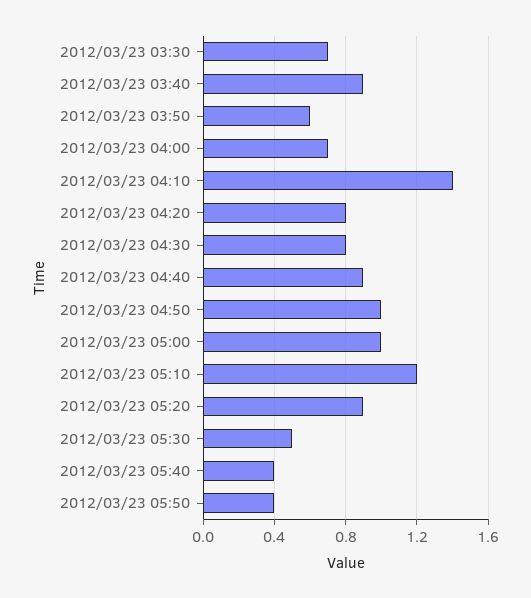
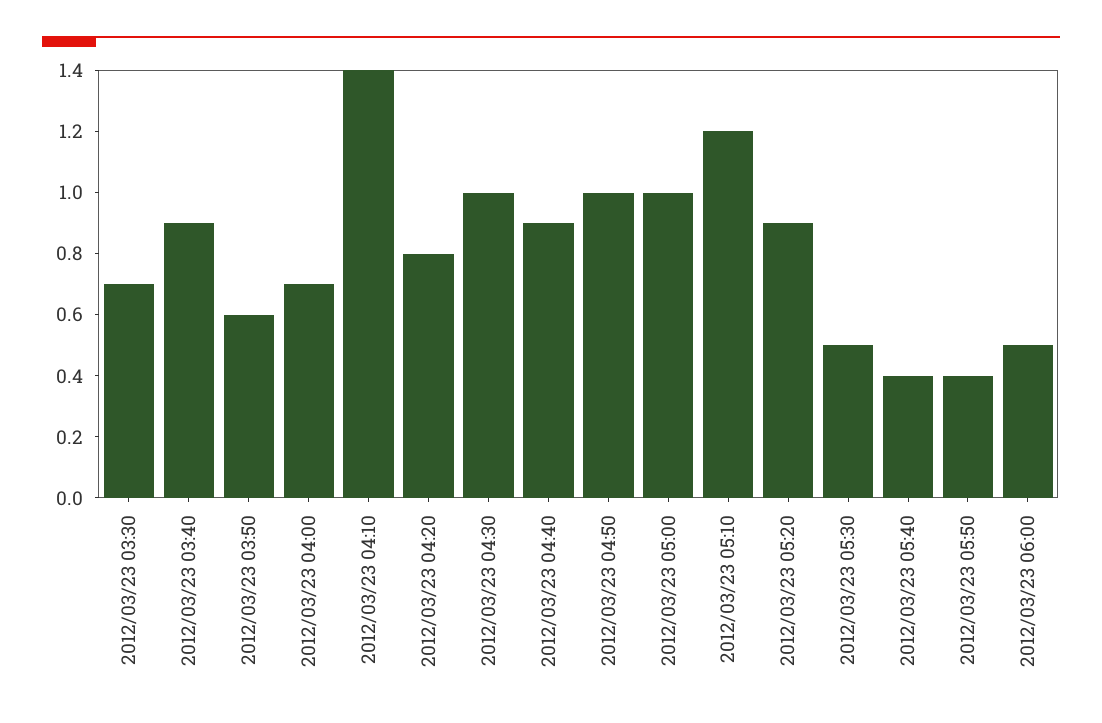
2012/03/23 04:30: 0.8 -> 1
2012/03/23 06:00: none -> 0.5

